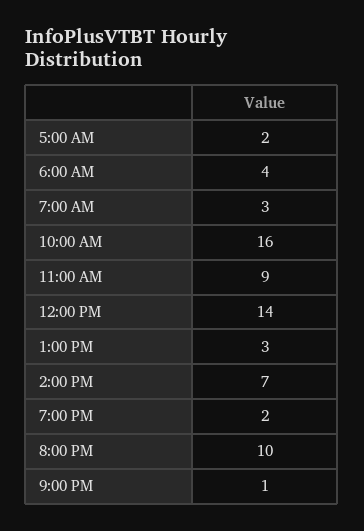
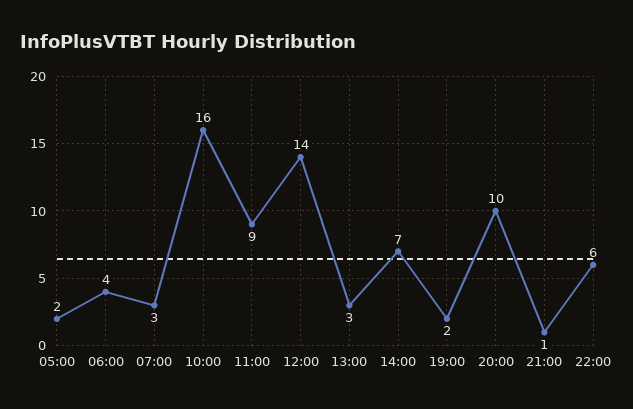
22:00: none -> 6

